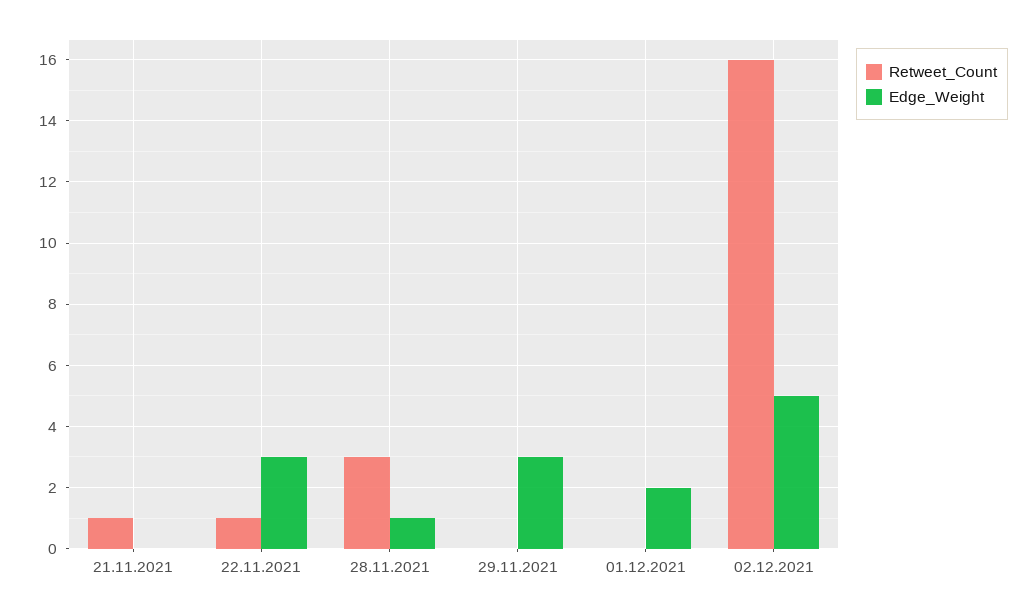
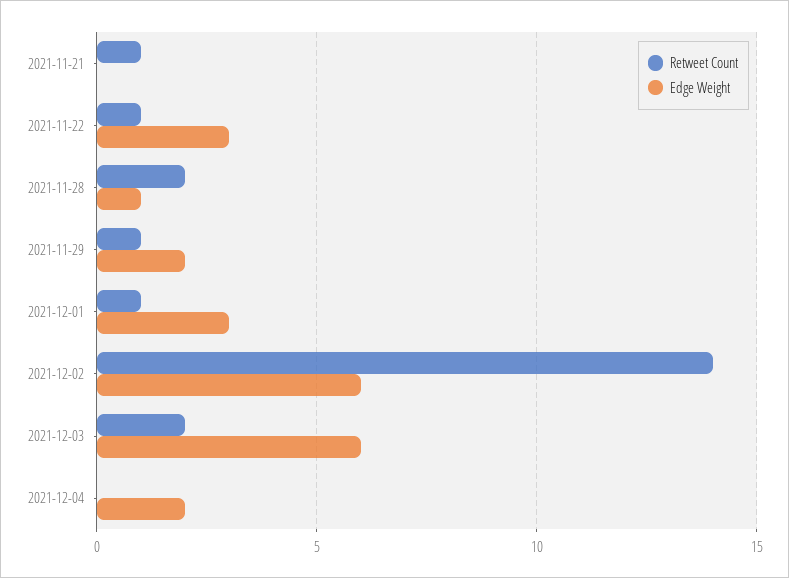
Retweet_Count, 28.11.2021: 3 -> 2
Retweet_Count, 29.11.2021: 0 -> 1
Edge_Weight, 29.11.2021: 3 -> 2
Retweet_Count, 01.12.2021: 0 -> 1
Edge_Weight, 01.12.2021: 2 -> 3
Retweet_Count, 02.12.2021: 16 -> 14
Edge_Weight, 02.12.2021: 5 -> 6
Retweet_Count, 2021-12-03: none -> 2
Edge_Weight, 2021-12-03: none -> 6
Retweet_Count, 2021-12-04: none -> 0
Edge_Weight, 2021-12-04: none -> 2

